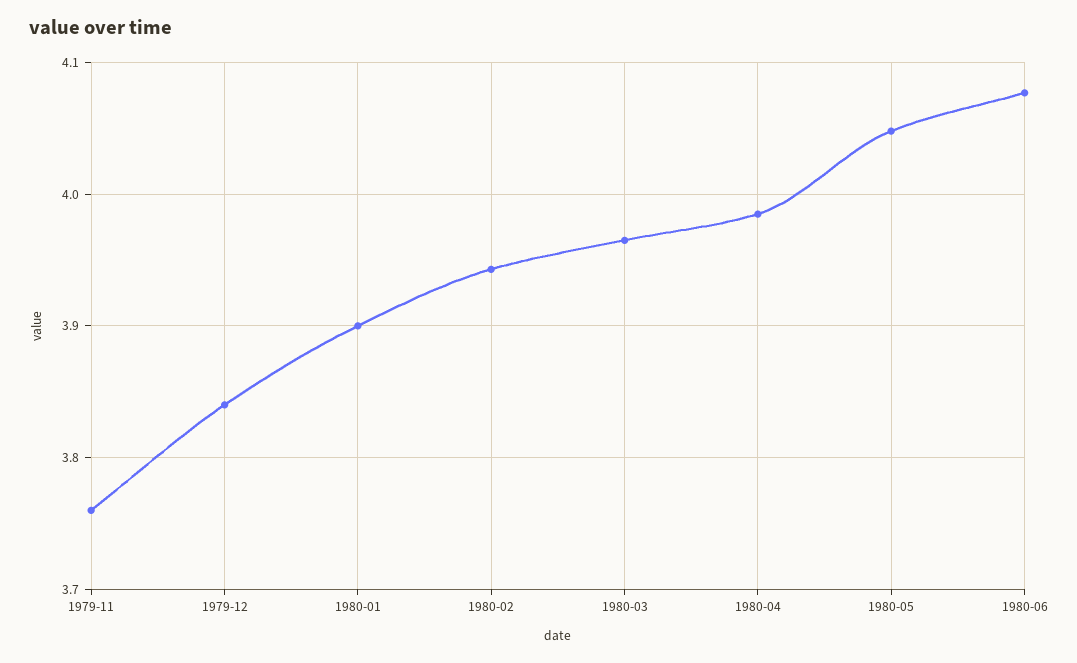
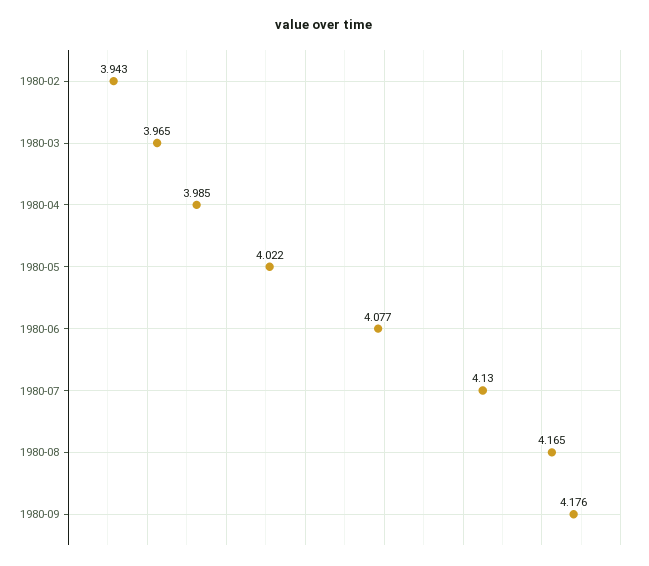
1979-11: 3.76 -> none
1979-12: 3.84 -> none
1980-01: 3.9 -> none
1980-05: 4.05 -> 4.022
1980-07: none -> 4.13
1980-08: none -> 4.165
1980-09: none -> 4.176

